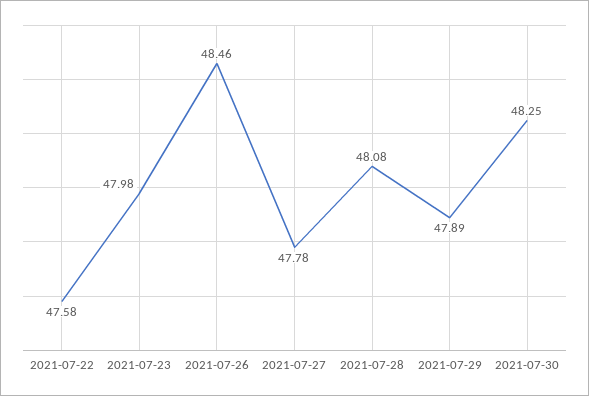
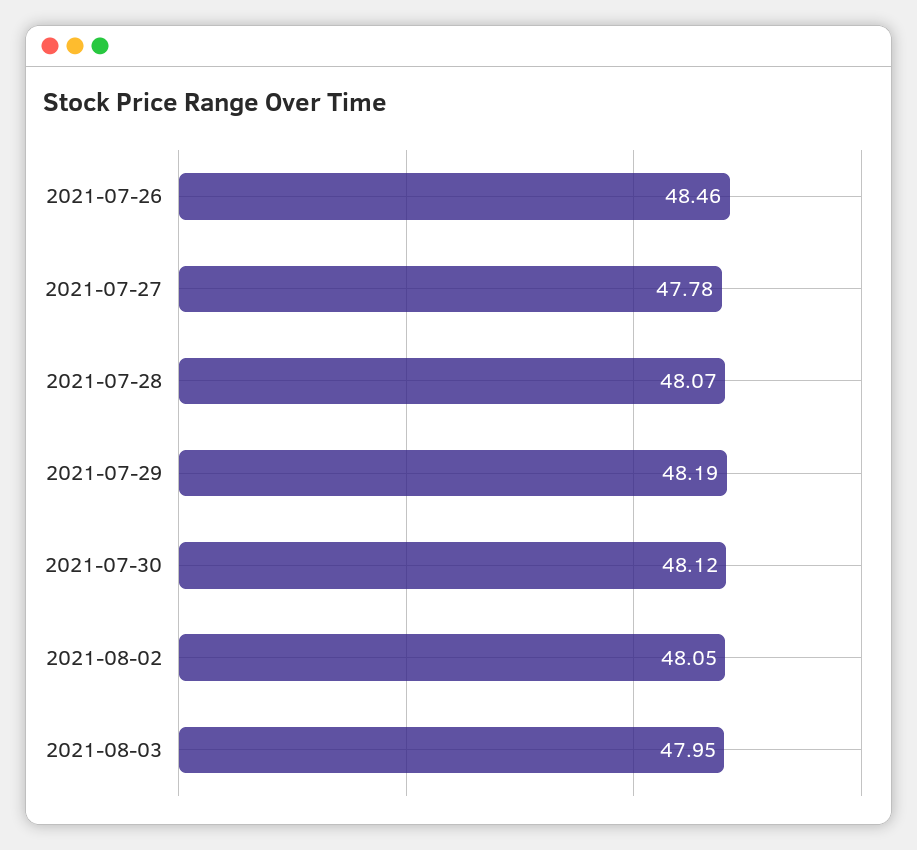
2021-07-22: 47.58 -> none
2021-07-23: 47.98 -> none
2021-07-28: 48.08 -> 48.07
2021-07-29: 47.89 -> 48.19
2021-07-30: 48.25 -> 48.12
2021-08-02: none -> 48.05
2021-08-03: none -> 47.95

